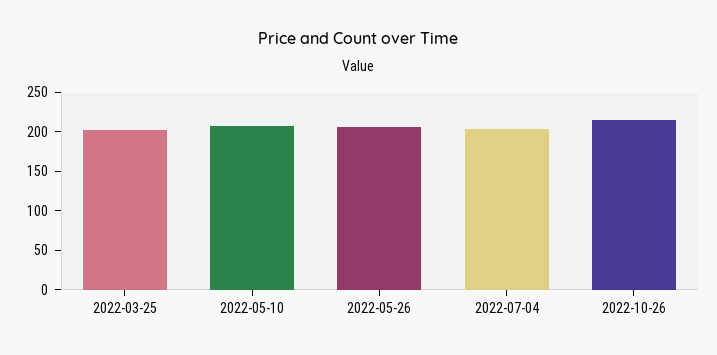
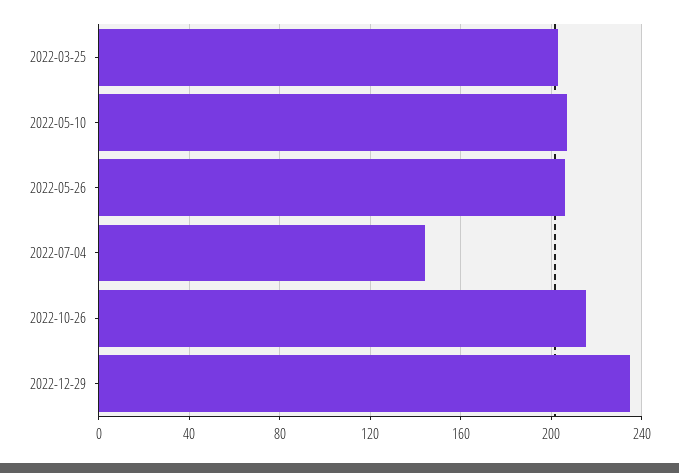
2022-07-04: 200 -> 145
2022-12-29: none -> 235

